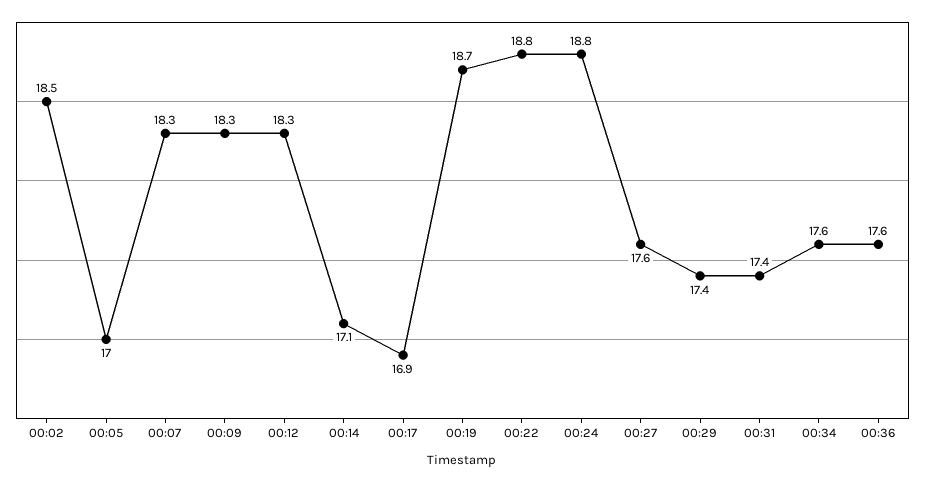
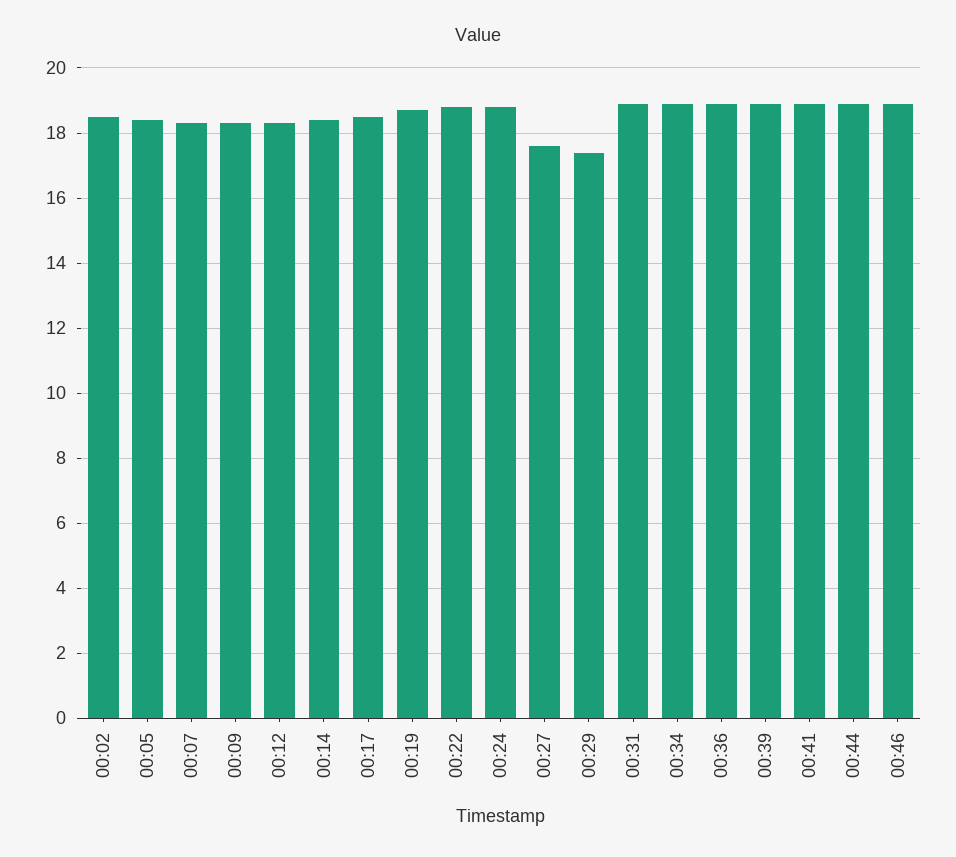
00:05: 17 -> 18.5
00:14: 17.1 -> 18.5
00:17: 16.9 -> 18.5
00:31: 17.4 -> 19
00:34: 17.6 -> 19
00:36: 17.6 -> 19
00:39: none -> 19
00:41: none -> 19
00:44: none -> 19
00:46: none -> 19

